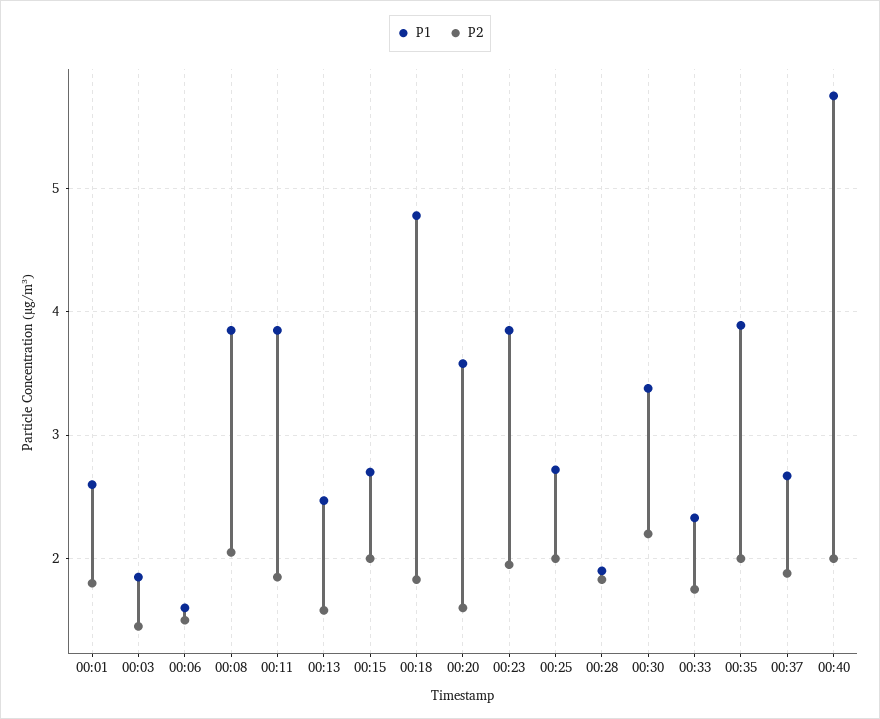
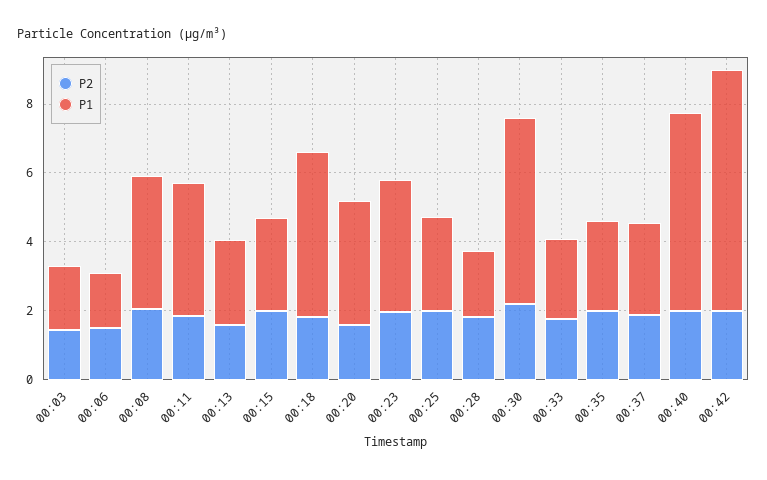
P1, 00:01: 2.6 -> none
P2, 00:01: 1.8 -> none
P1, 00:30: 3.4 -> 5.5
P1, 00:35: 3.9 -> 2.5
P2, 00:42: none -> 2
P1, 00:42: none -> 7

